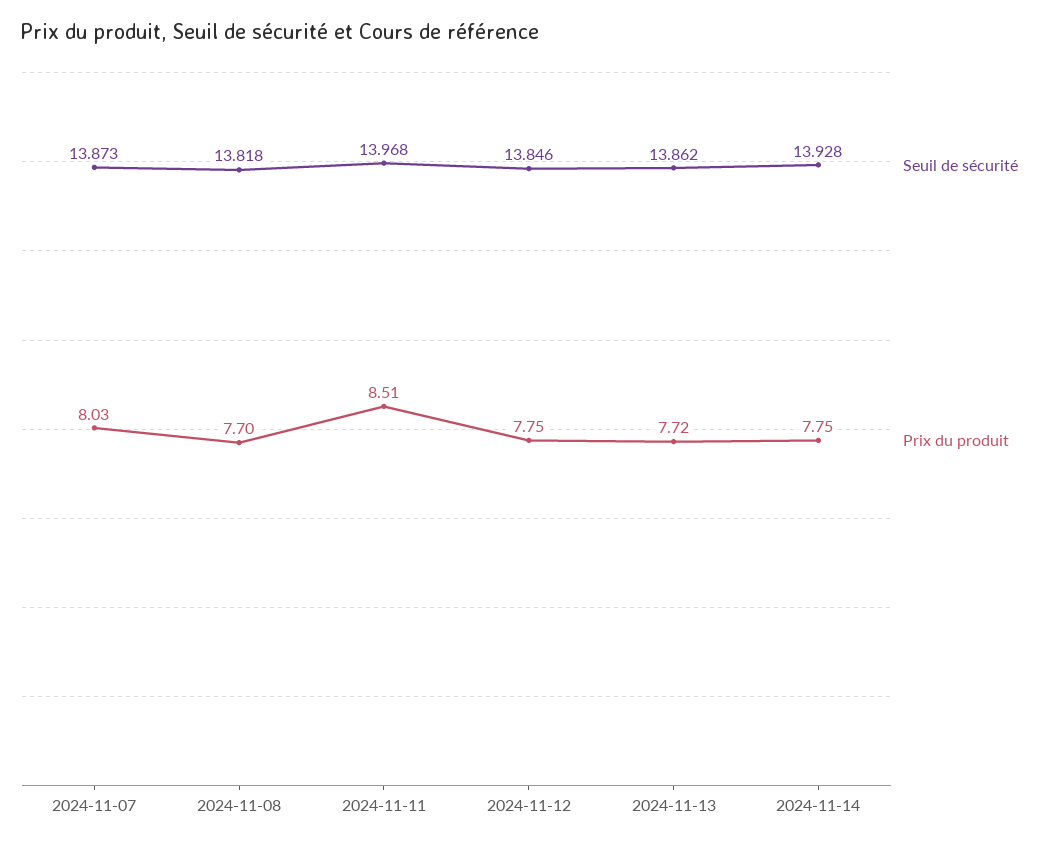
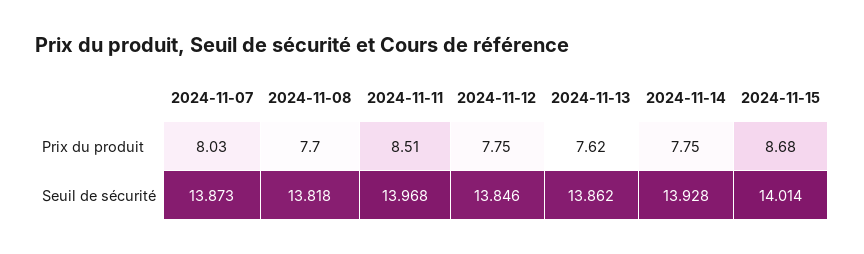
Prix du produit, 2024-11-13: 7.72 -> 7.62
Prix du produit, 2024-11-15: none -> 8.68
Seuil de sécurité, 2024-11-15: none -> 14.014

